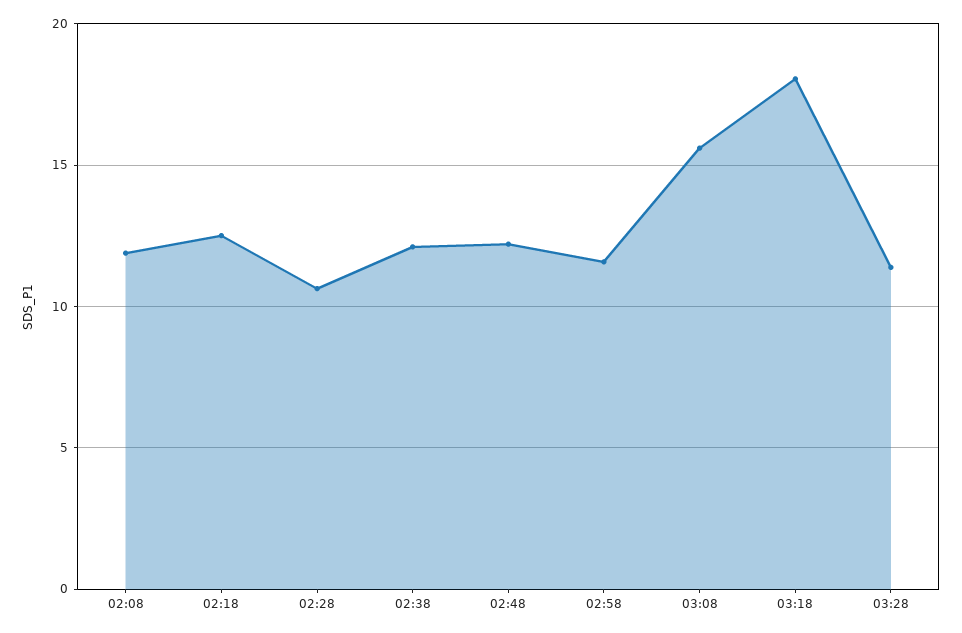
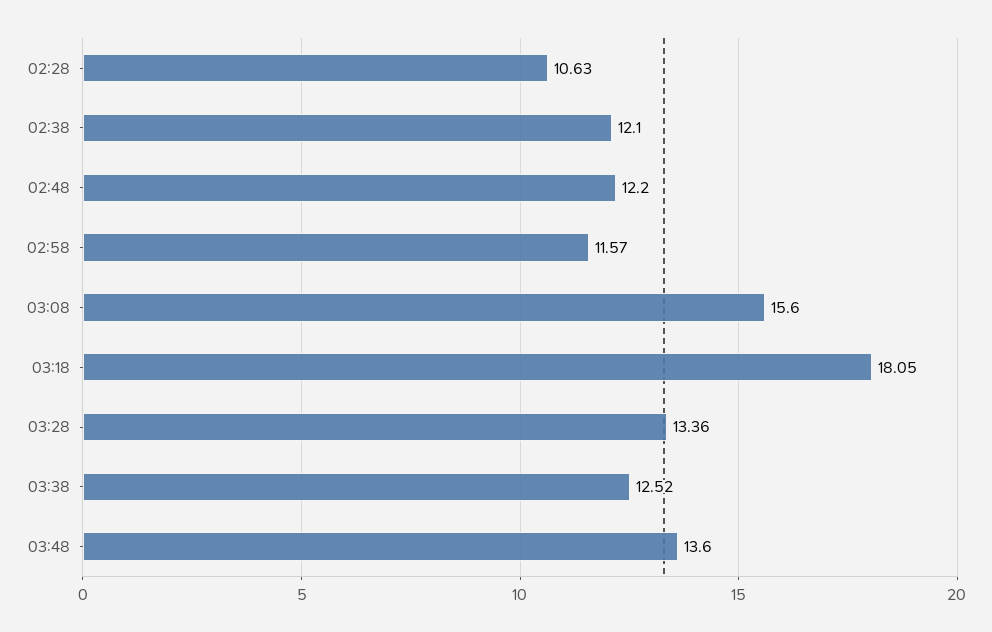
02:08: 12 -> none
02:18: 12.5 -> none
03:28: 11.5 -> 13.36
03:38: none -> 12.52
03:48: none -> 13.6

